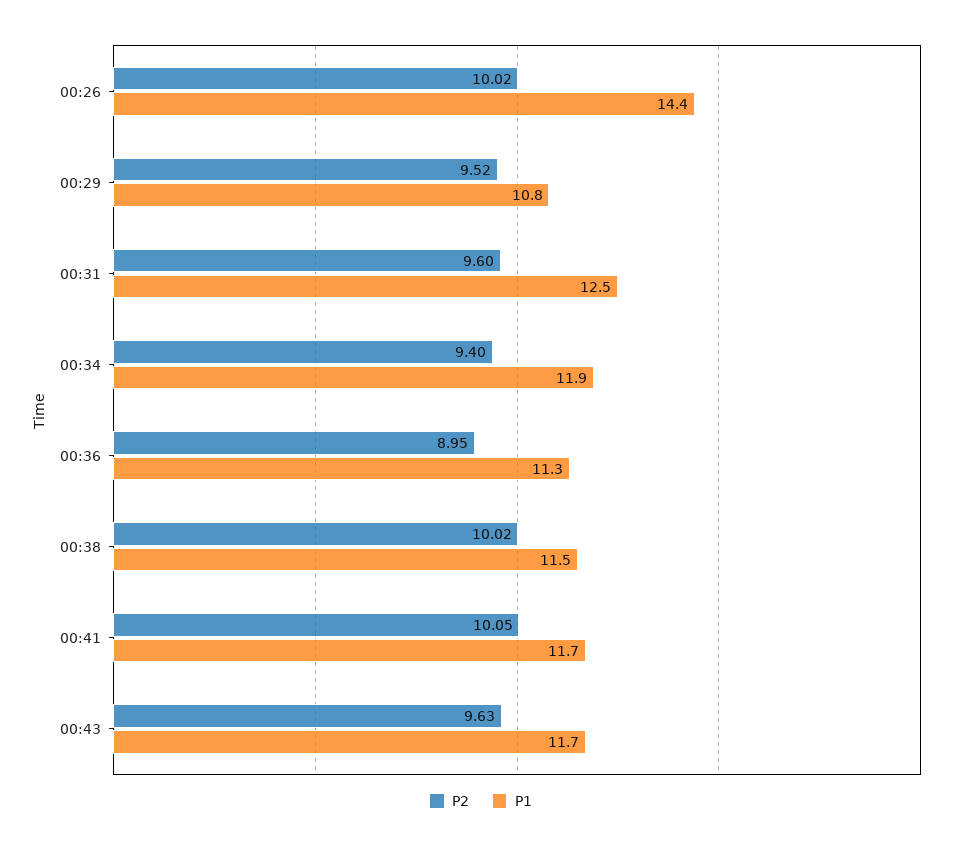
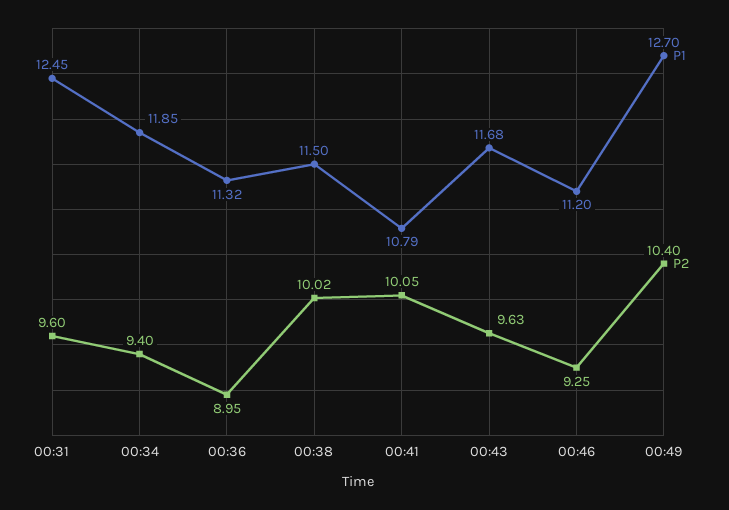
P2, 00:26: 10.02 -> none
P1, 00:26: 14.4 -> none
P2, 00:29: 9.52 -> none
P1, 00:29: 10.8 -> none
P1, 00:41: 11.7 -> 10.79
P1, 00:46: none -> 11.2
P2, 00:46: none -> 9.25
P1, 00:49: none -> 12.7
P2, 00:49: none -> 10.4

